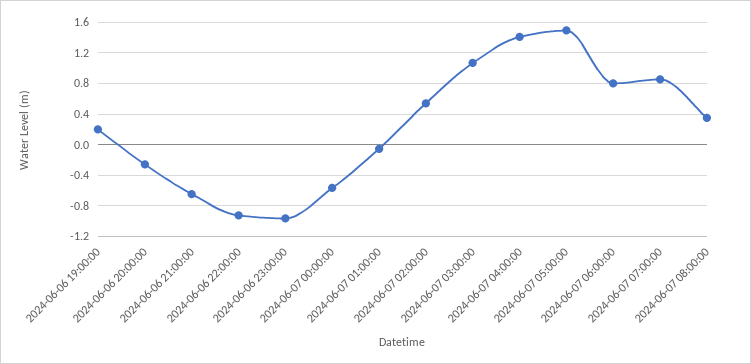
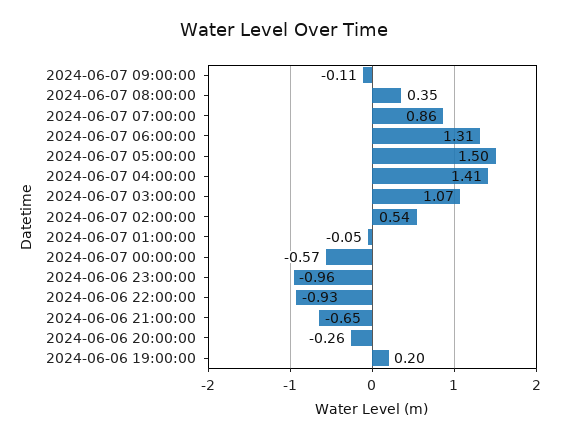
2024-06-07 06:00:00: 0.8 -> 1.31
2024-06-07 09:00:00: none -> -0.11

